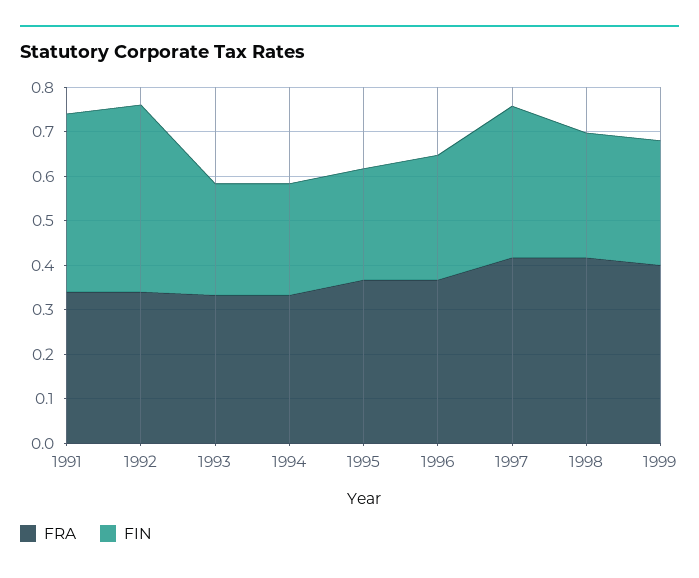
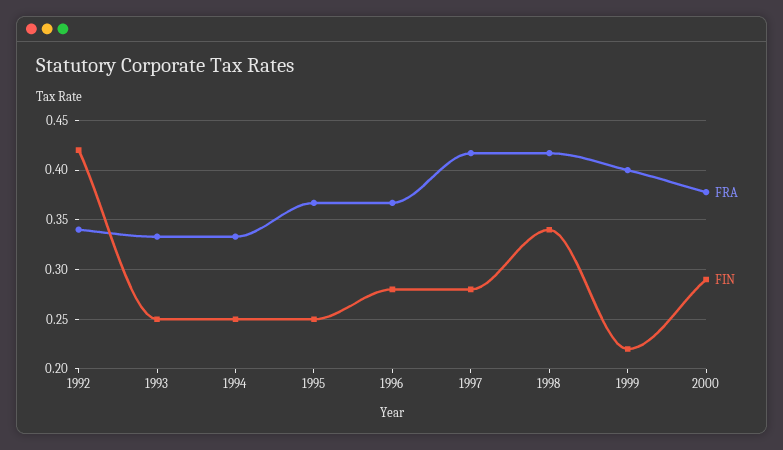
FRA, 1991: 0.34 -> none
FIN, 1991: 0.4 -> none
FIN, 1997: 0.34 -> 0.28
FIN, 1998: 0.28 -> 0.34
FIN, 1999: 0.28 -> 0.22
FRA, 2000: none -> 0.38
FIN, 2000: none -> 0.29

